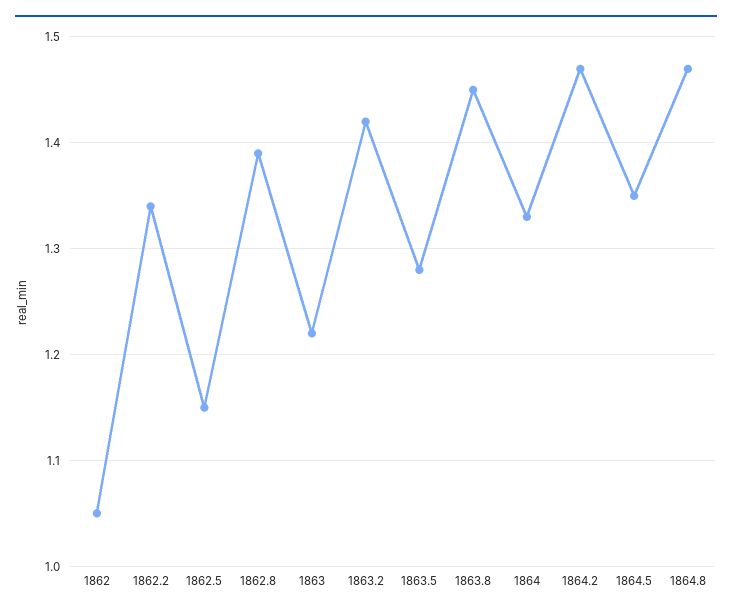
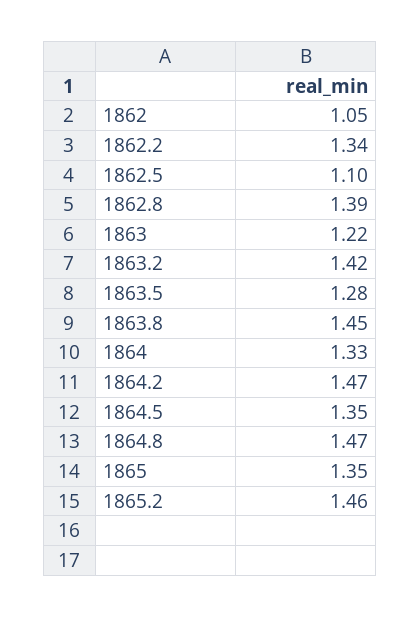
1862.5: 1.15 -> 1.1
1865: none -> 1.35
1865.2: none -> 1.46

